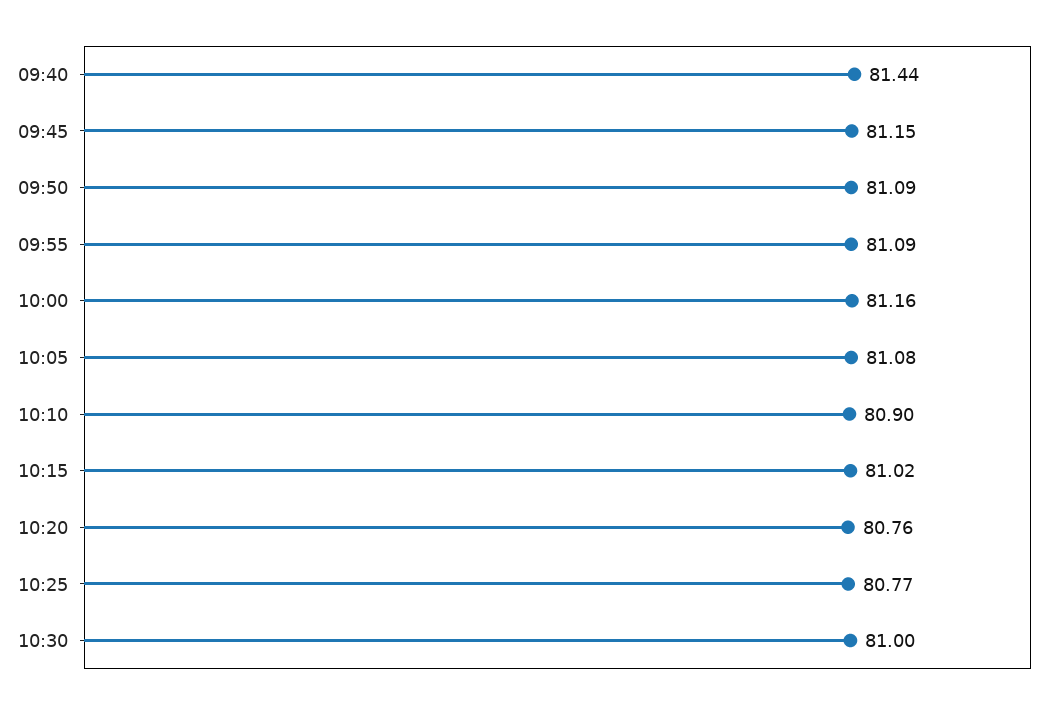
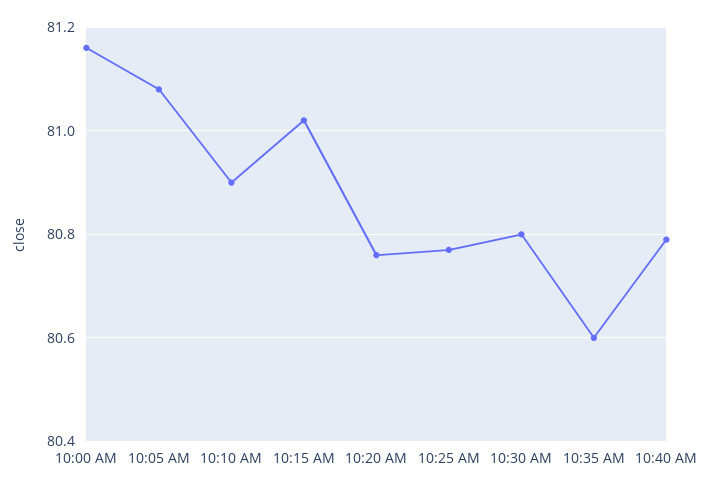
09:40: 81.44 -> none
09:45: 81.15 -> none
09:50: 81.09 -> none
09:55: 81.09 -> none
10:30: 81 -> 80.8
10:35 AM: none -> 80.6
10:40 AM: none -> 80.8

